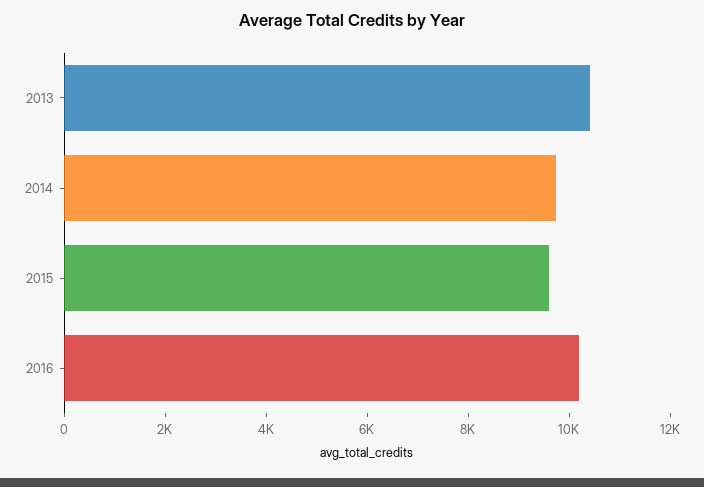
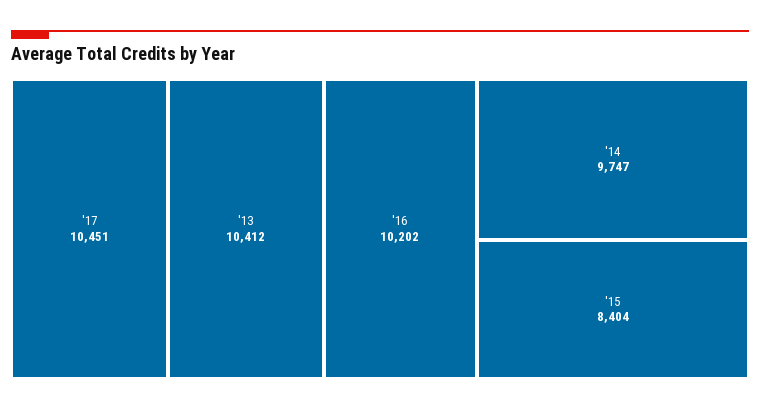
2015: 9500 -> 8404
'17: none -> 10451

